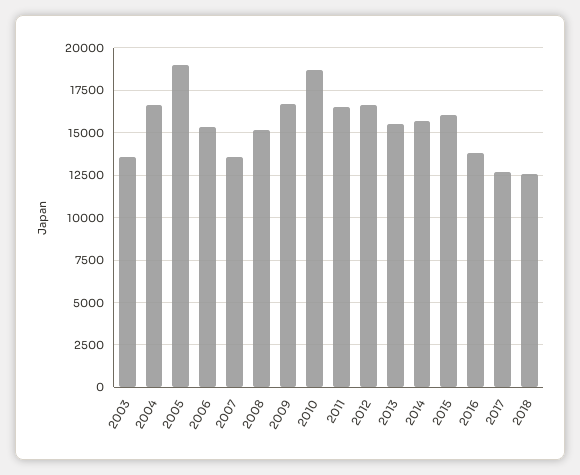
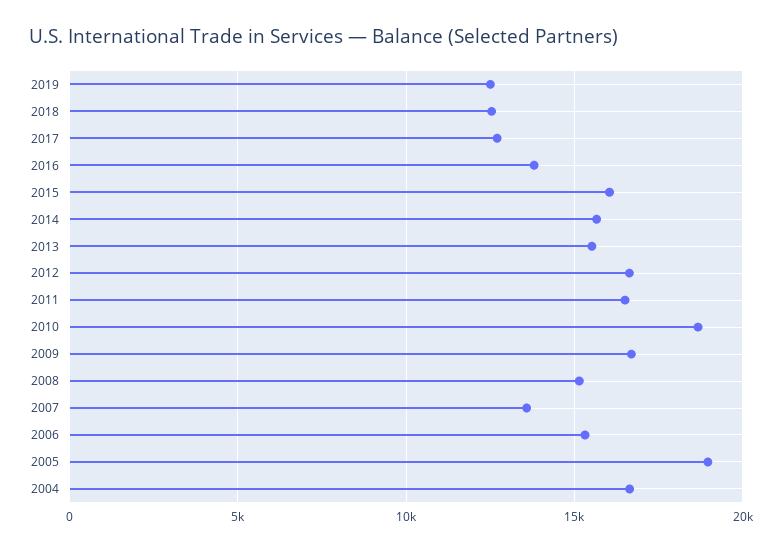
2003: 13500 -> none
2019: none -> 12500

